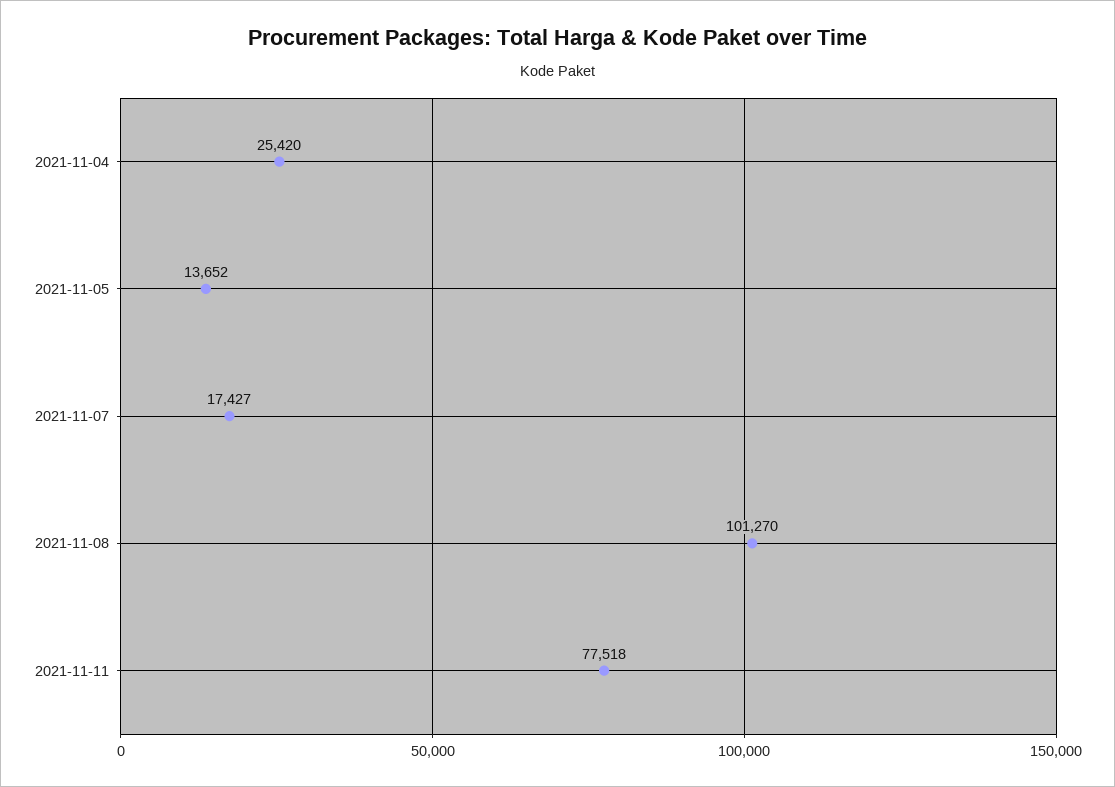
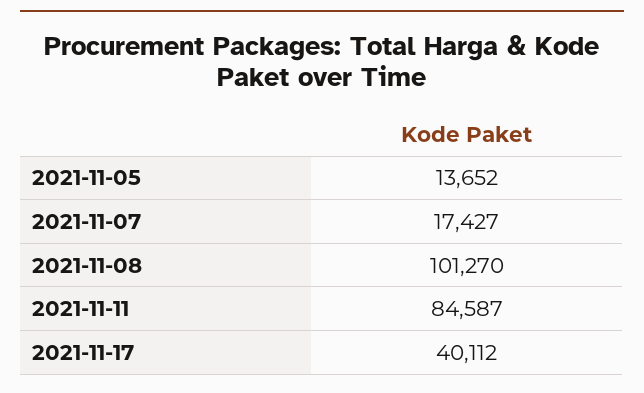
2021-11-04: 25420 -> none
2021-11-11: 77518 -> 84587
2021-11-17: none -> 40112

